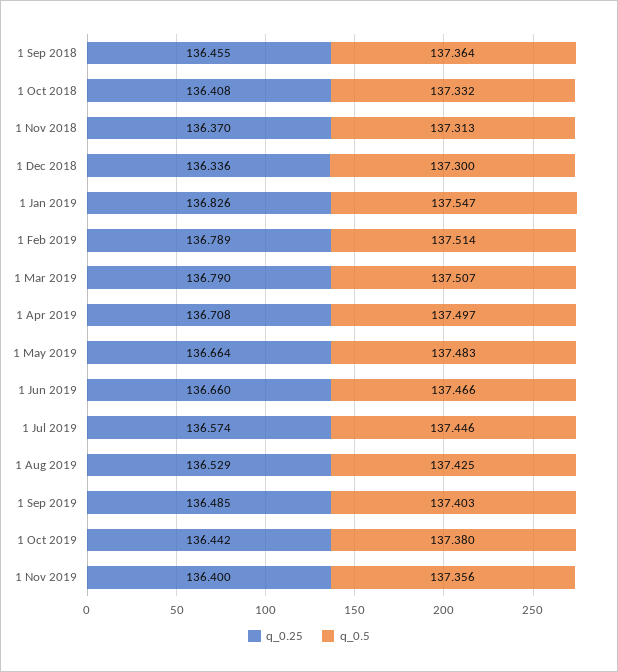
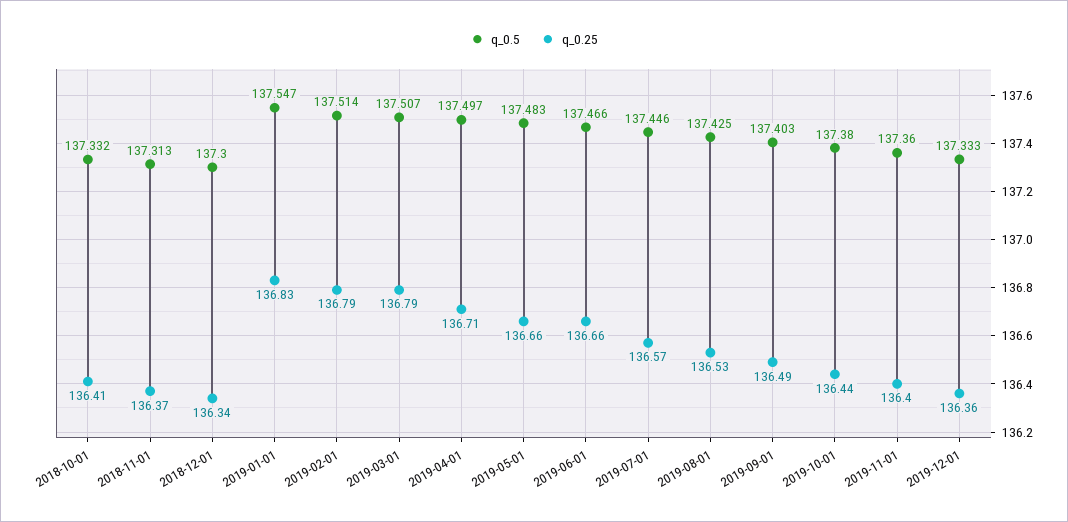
q_0.25, 1 Sep 2018: 136.455 -> none
q_0.5, 1 Sep 2018: 137.364 -> none
q_0.5, 1 Nov 2019: 137.356 -> 137.36
q_0.5, 2019-12-01: none -> 137.333
q_0.25, 2019-12-01: none -> 136.36

